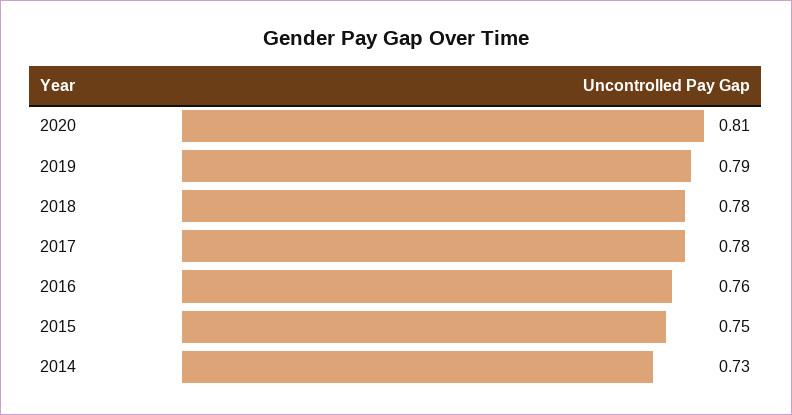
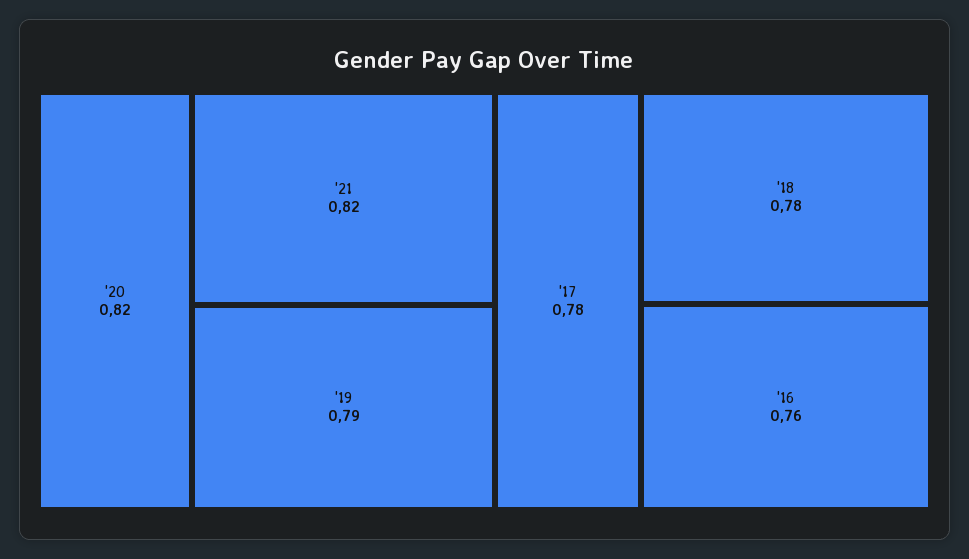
2020: 0.81 -> 0.82
2015: 0.75 -> none
2014: 0.73 -> none
'21: none -> 0.82

